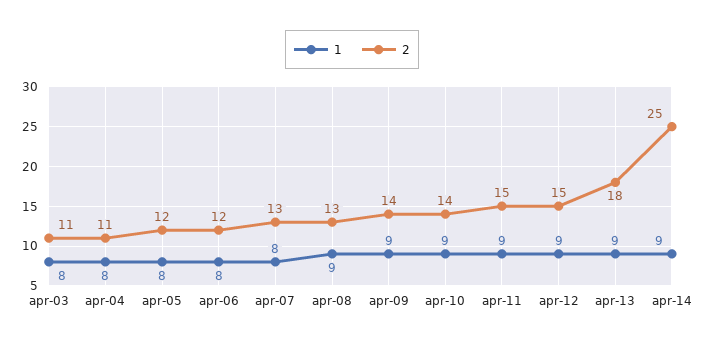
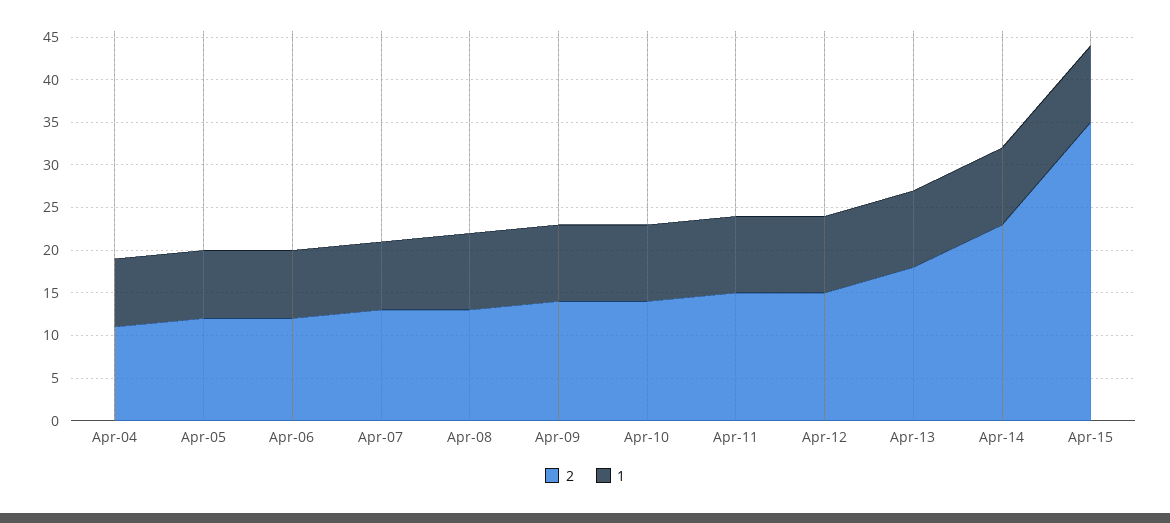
1, apr-03: 8 -> none
2, apr-03: 11 -> none
2, apr-14: 25 -> 23
2, Apr-15: none -> 35
1, Apr-15: none -> 9

